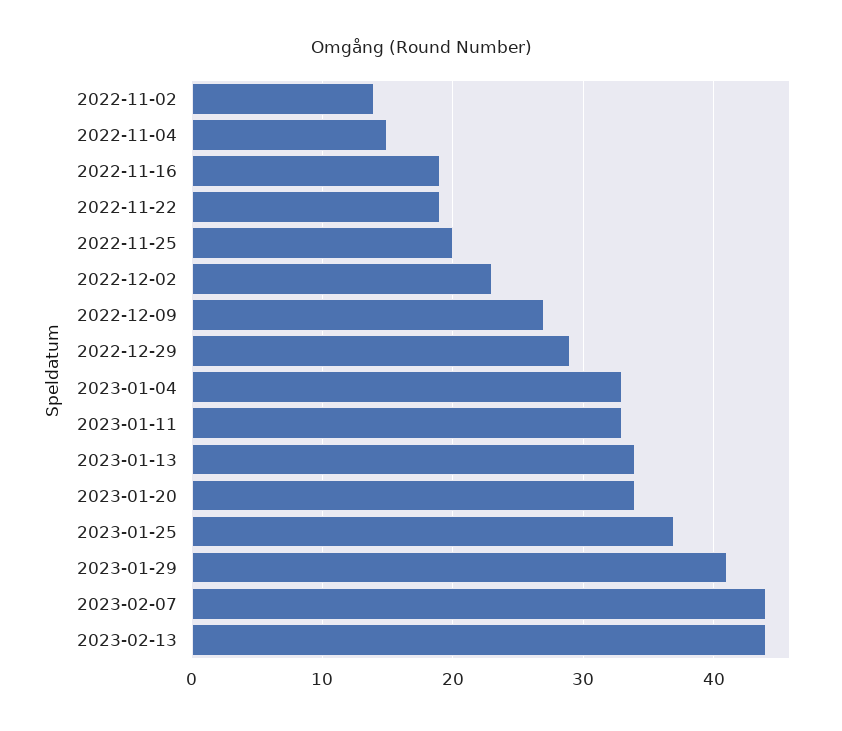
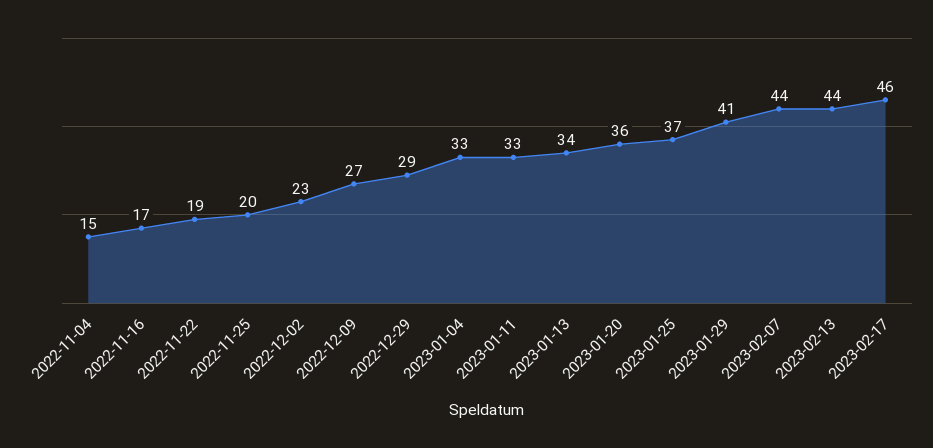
2022-11-02: 14 -> none
2022-11-16: 19 -> 17
2023-01-20: 34 -> 36
2023-02-17: none -> 46

